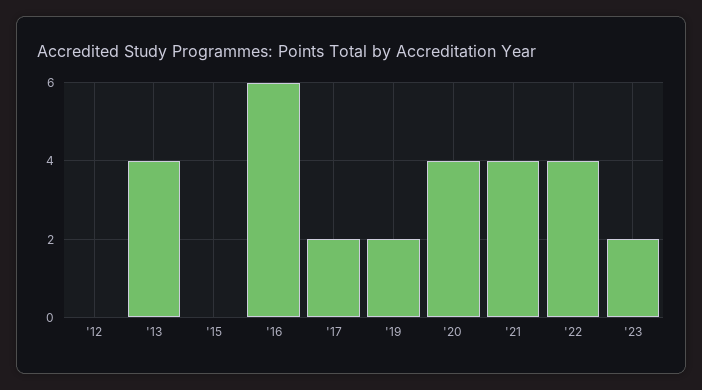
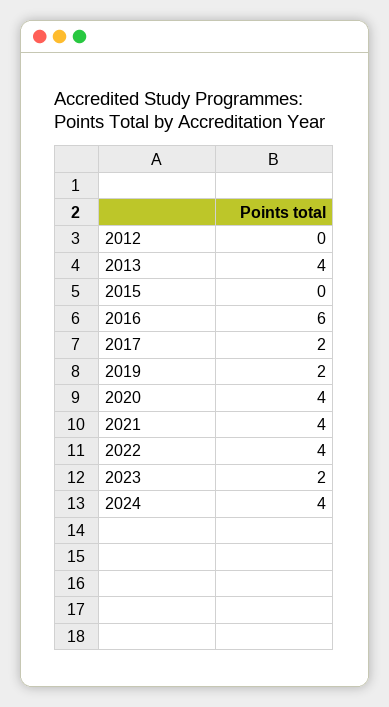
2024: none -> 4

